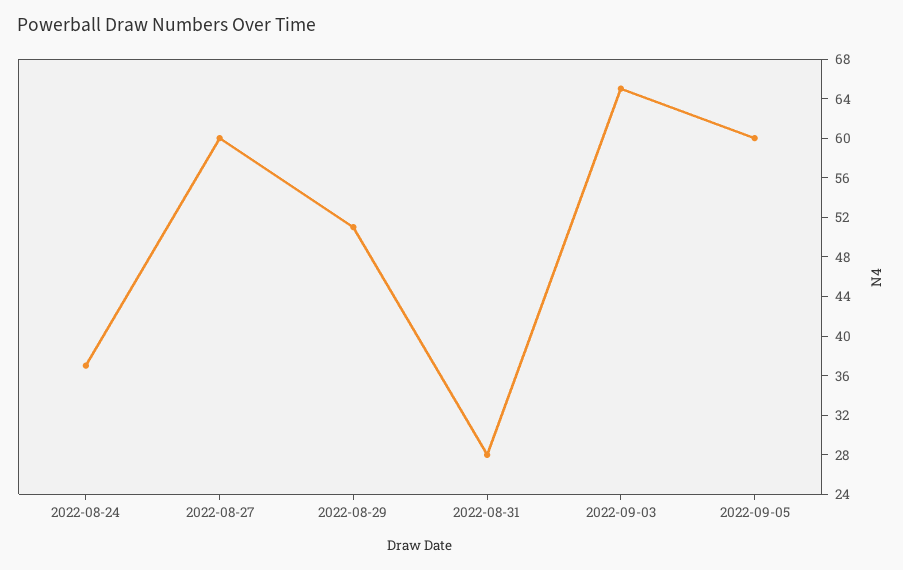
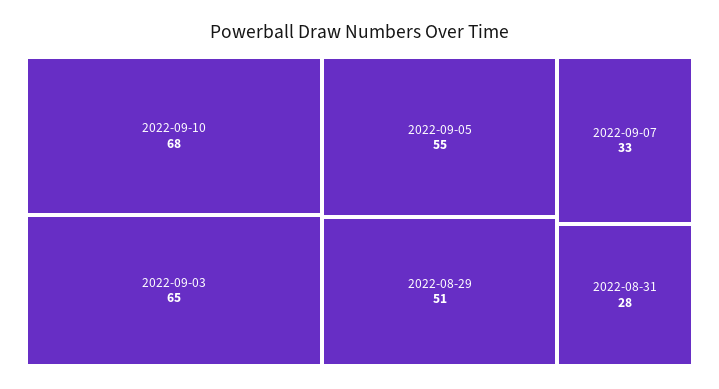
2022-08-24: 37 -> none
2022-08-27: 60 -> none
2022-09-05: 60 -> 55
2022-09-10: none -> 68
2022-09-07: none -> 33

